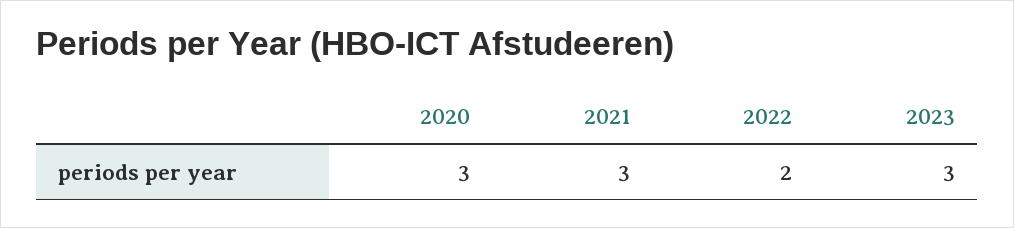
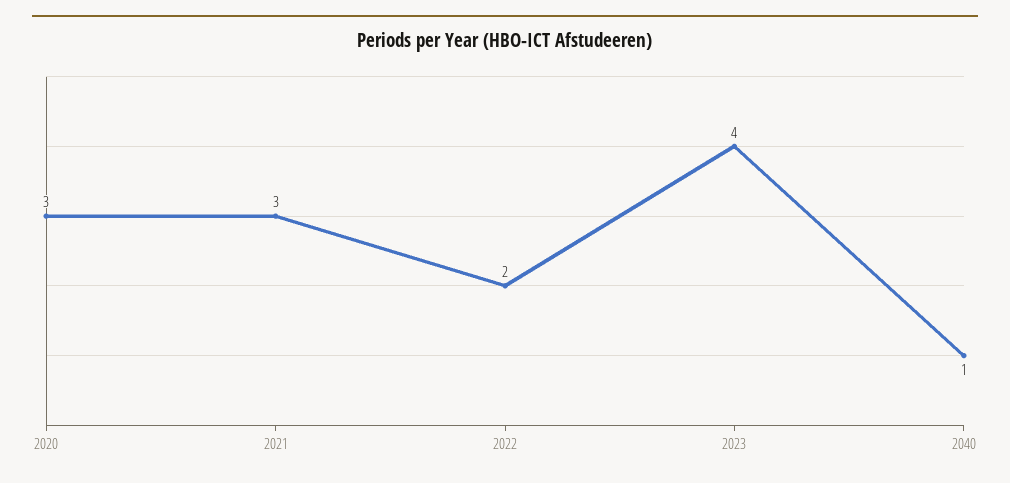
2023: 3 -> 4
2040: none -> 1

